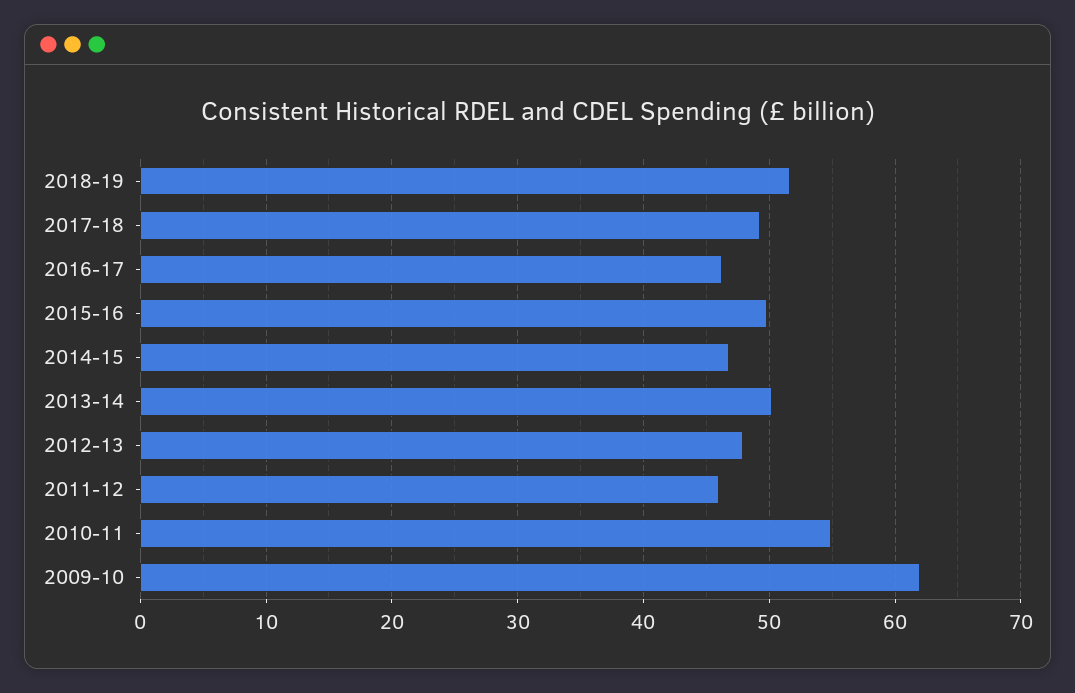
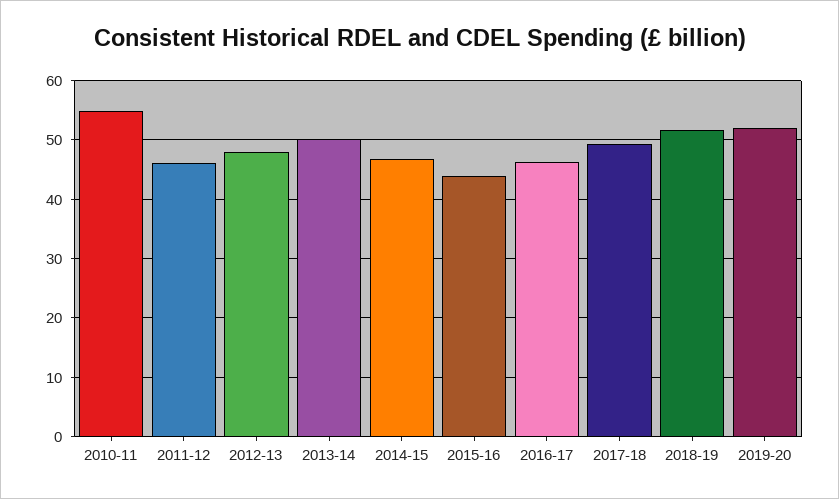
2015-16: 50 -> 44
2009-10: 62 -> none
2019-20: none -> 52

